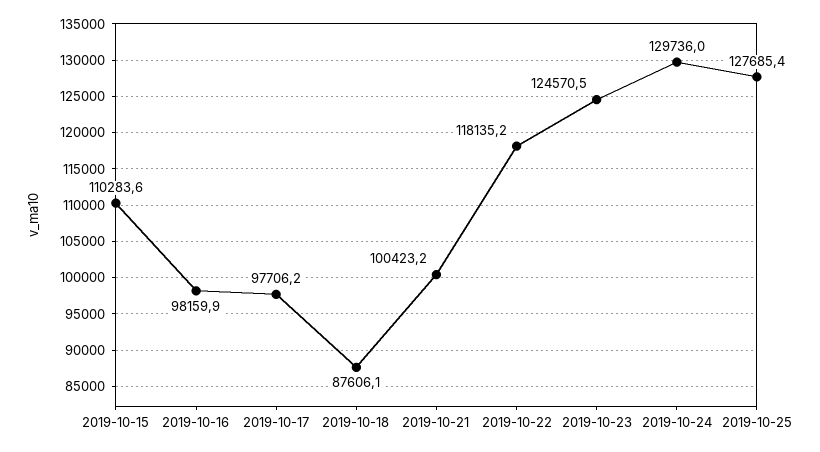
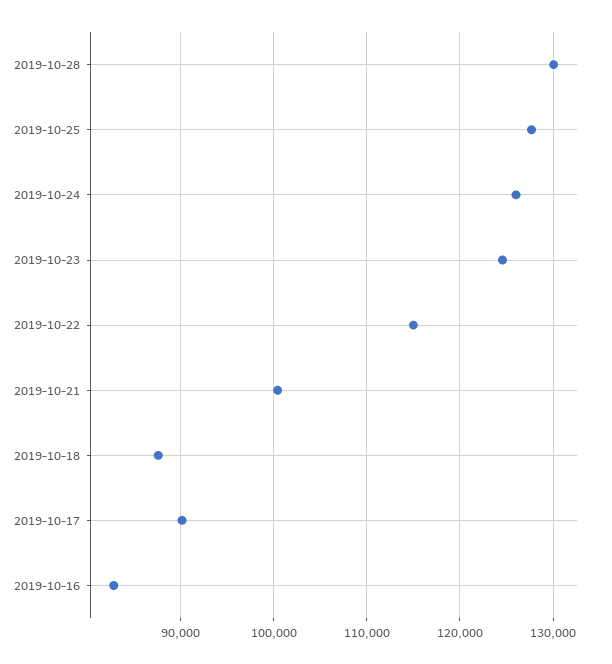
2019-10-15: 110283.6 -> none
2019-10-16: 98159.9 -> 83000
2019-10-17: 97706.2 -> 90000
2019-10-22: 118135.2 -> 115000
2019-10-24: 129736 -> 126000
2019-10-28: none -> 130000

